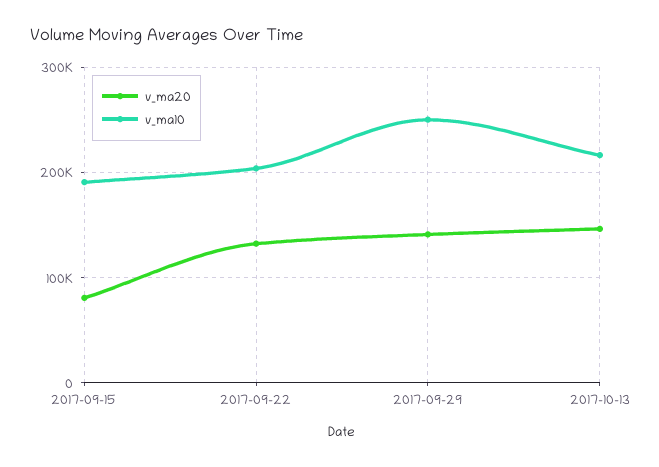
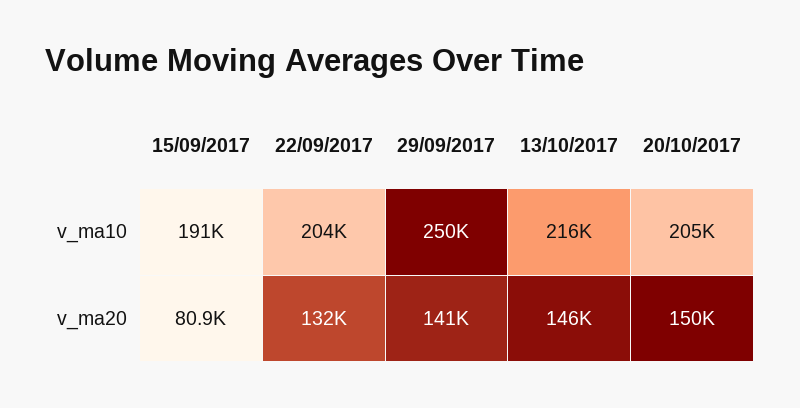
v_ma10, 20/10/2017: none -> 205000
v_ma20, 20/10/2017: none -> 150000

